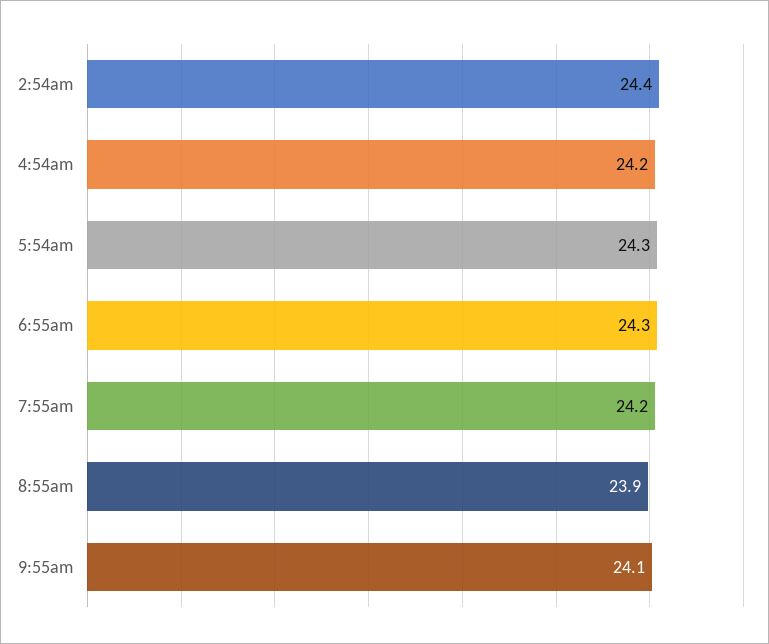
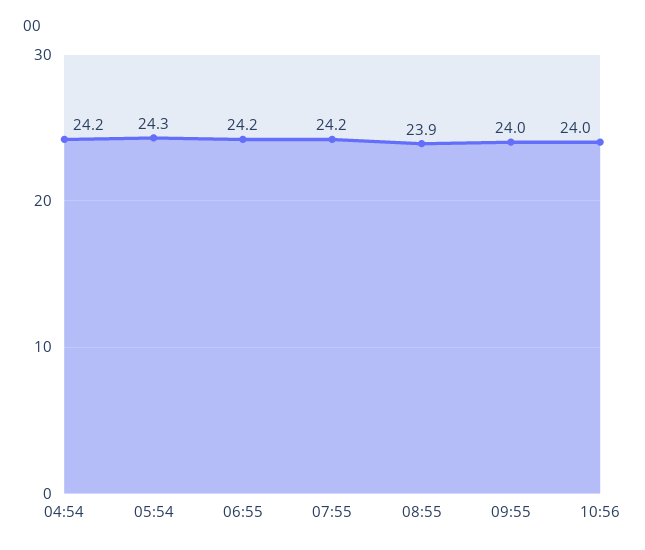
2:54am: 24.4 -> none
6:55am: 24.3 -> 24.2
9:55am: 24.1 -> 24
10:56: none -> 24

